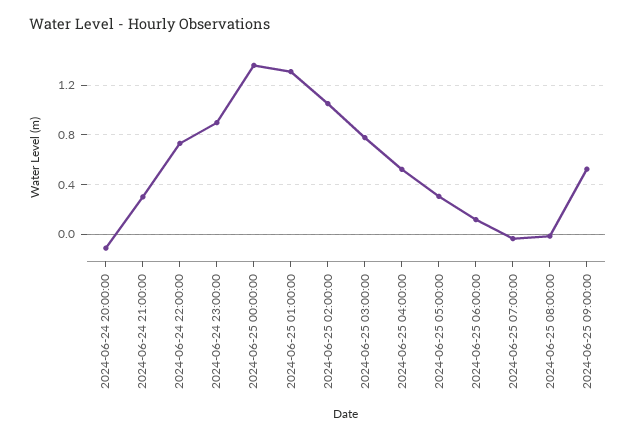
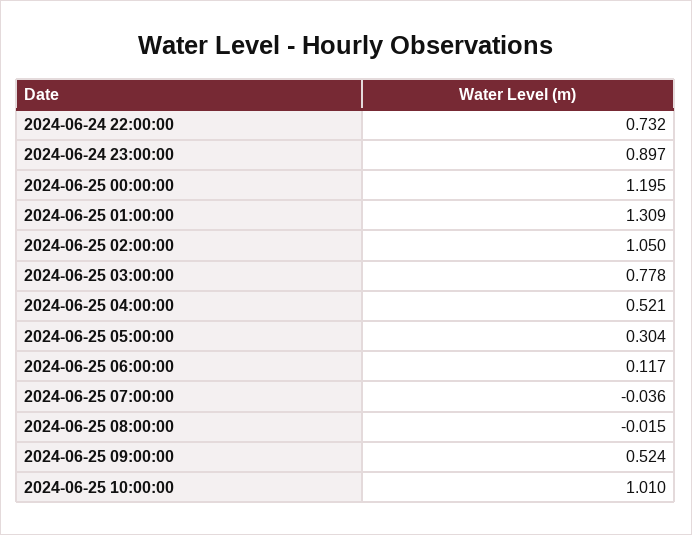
2024-06-24 20:00:00: -0.1 -> none
2024-06-24 21:00:00: 0.3 -> none
2024-06-25 00:00:00: 1.35 -> 1.195
2024-06-25 10:00:00: none -> 1.01

